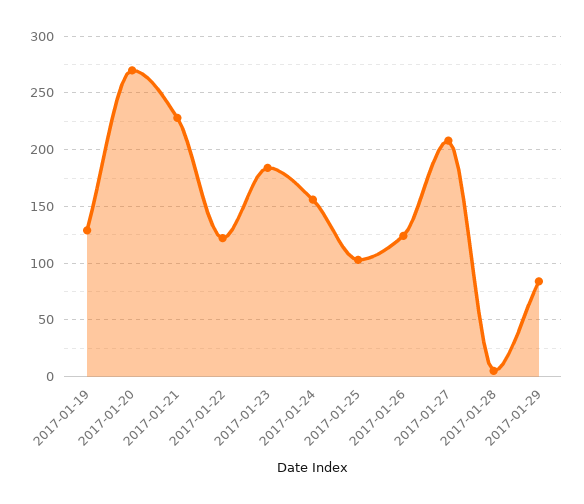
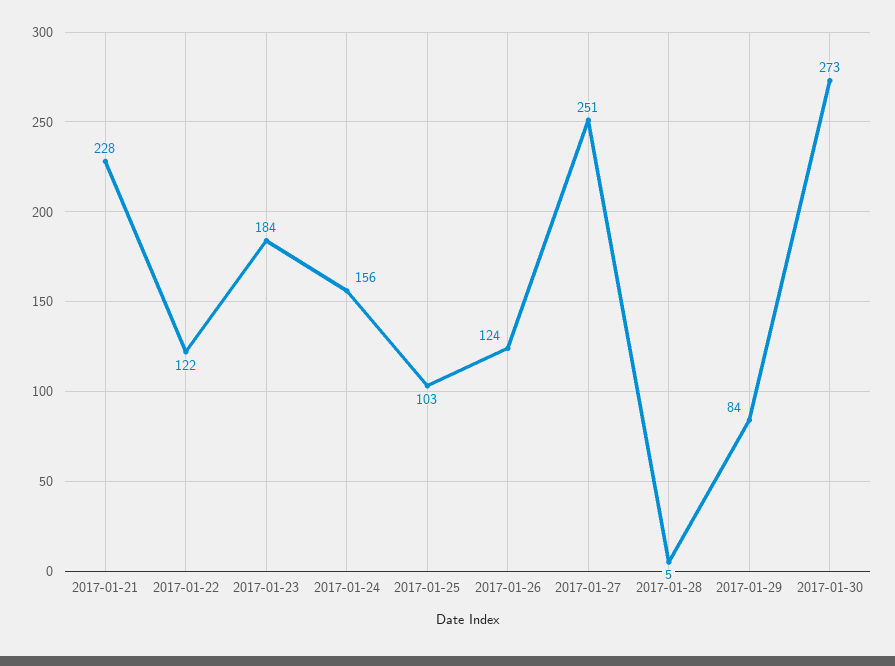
2017-01-19: 130 -> none
2017-01-20: 270 -> none
2017-01-27: 210 -> 251
2017-01-30: none -> 273

